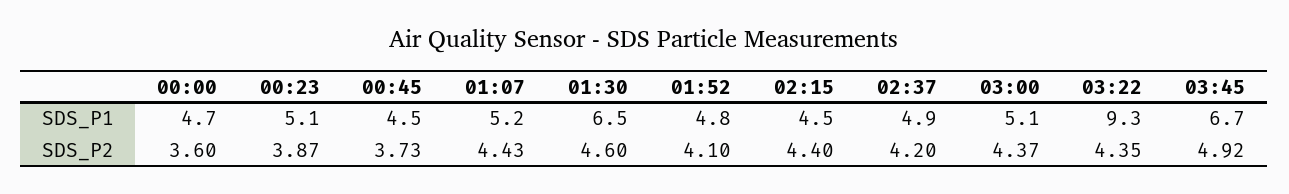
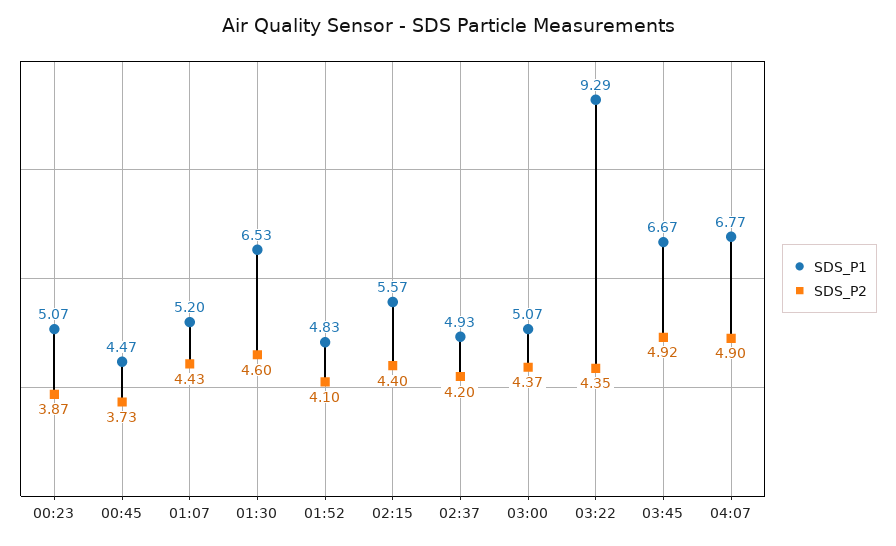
SDS_P1, 00:00: 4.7 -> none
SDS_P1, 02:15: 4.5 -> 5.57
SDS_P2, 00:00: 3.6 -> none
SDS_P1, 04:07: none -> 6.77
SDS_P2, 04:07: none -> 4.9

